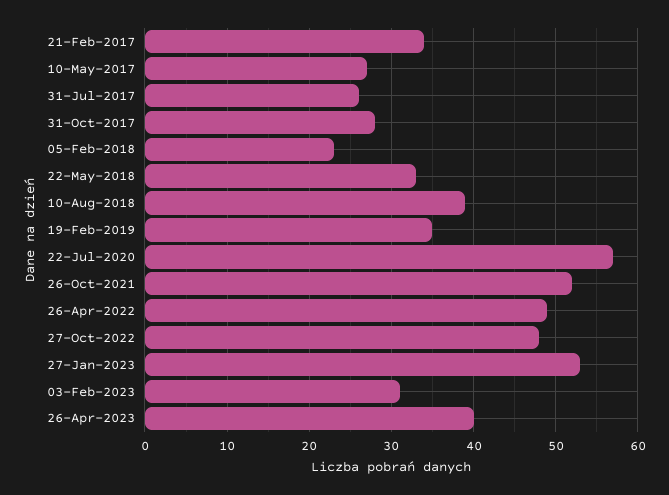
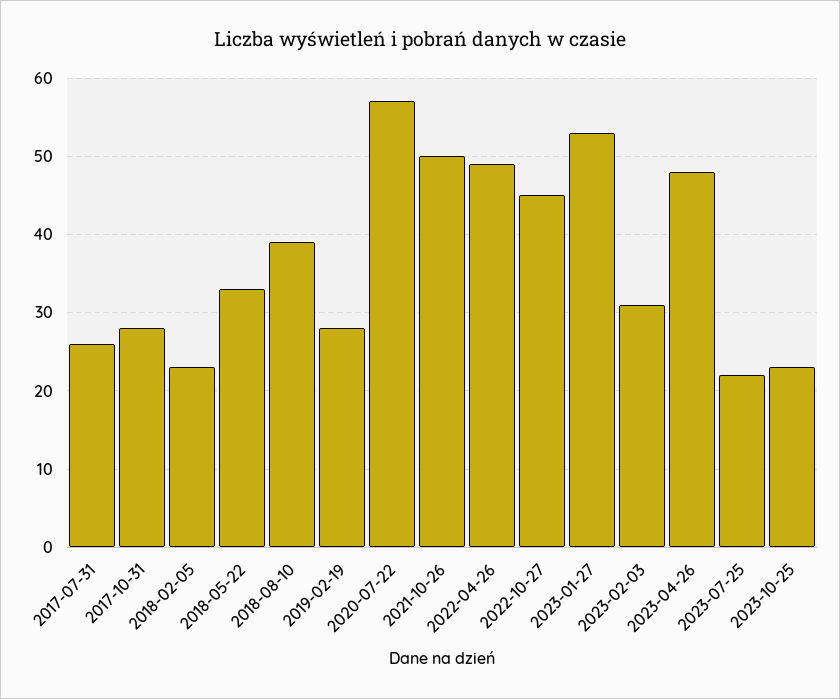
21-Feb-2017: 34 -> none
10-May-2017: 27 -> none
19-Feb-2019: 35 -> 28
26-Oct-2021: 52 -> 50
27-Oct-2022: 48 -> 45
26-Apr-2023: 40 -> 48
2023-07-25: none -> 22
2023-10-25: none -> 23

